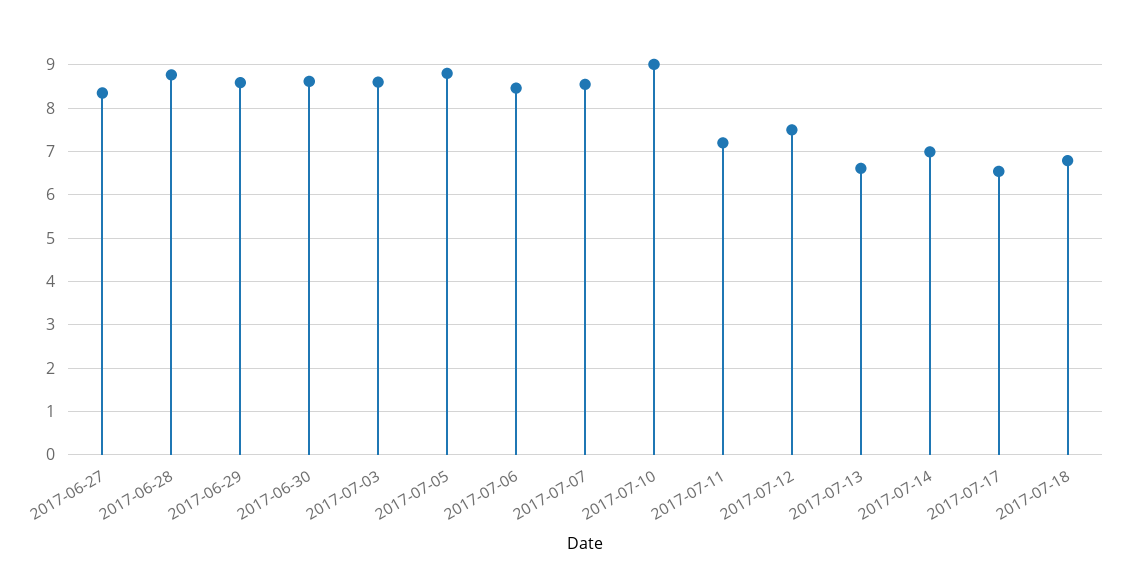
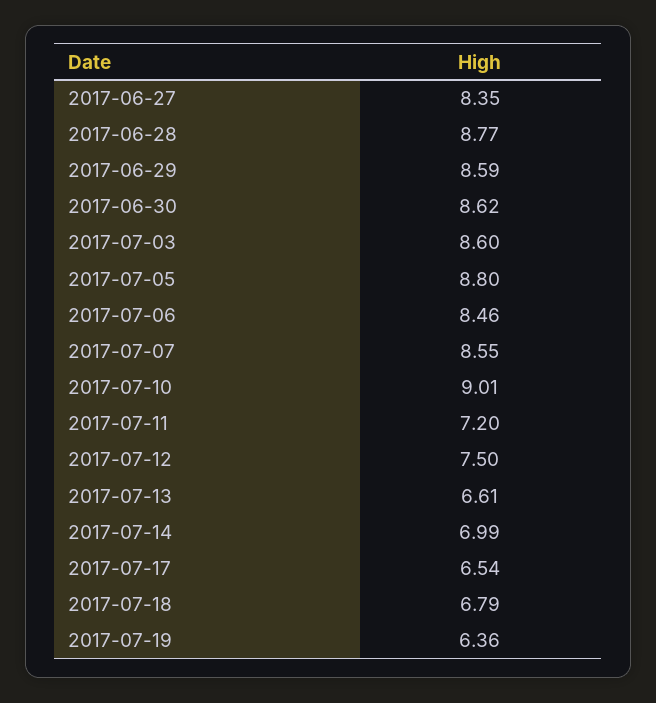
2017-07-19: none -> 6.36

